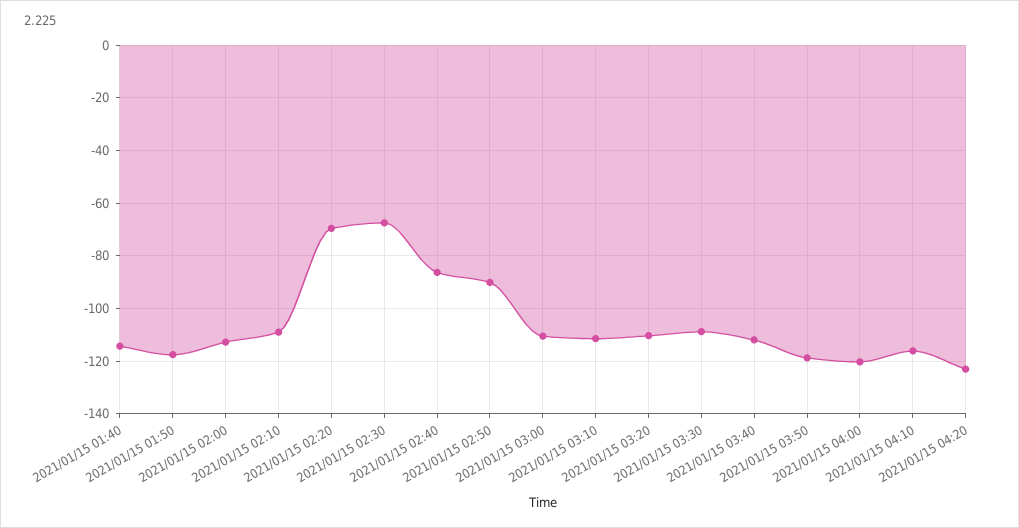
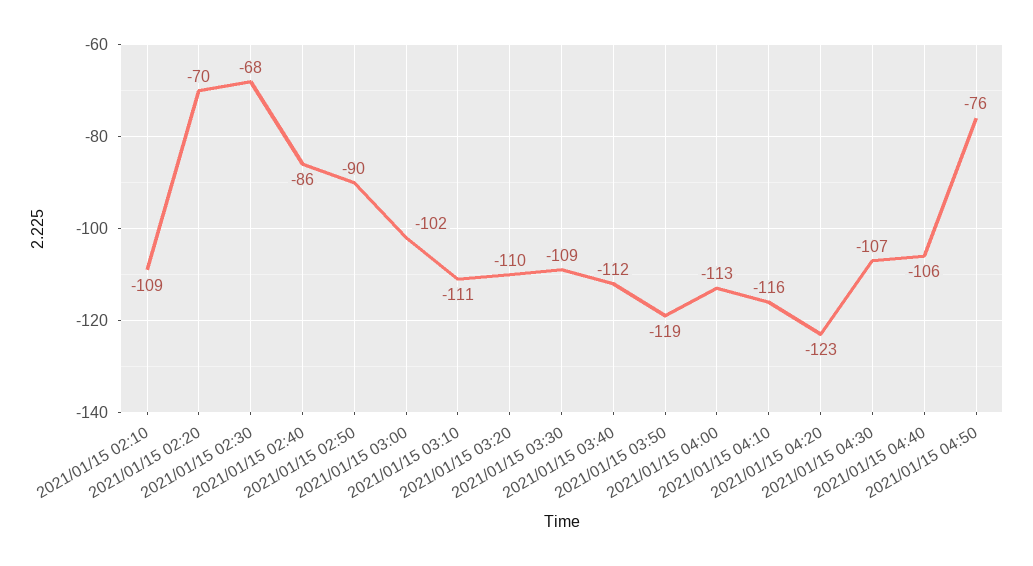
2021/01/15 01:40: -115 -> none
2021/01/15 01:50: -117.5 -> none
2021/01/15 02:00: -112.5 -> none
2021/01/15 03:00: -110 -> -102
2021/01/15 04:00: -120 -> -113
2021/01/15 04:30: none -> -107
2021/01/15 04:40: none -> -106
2021/01/15 04:50: none -> -76

